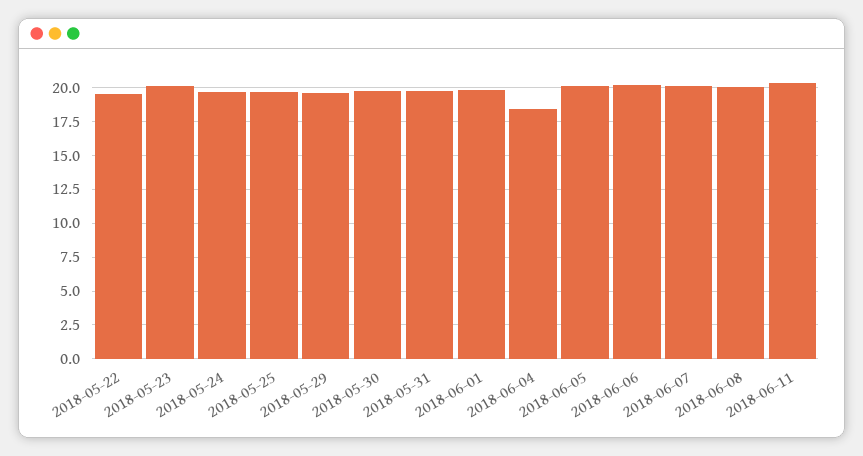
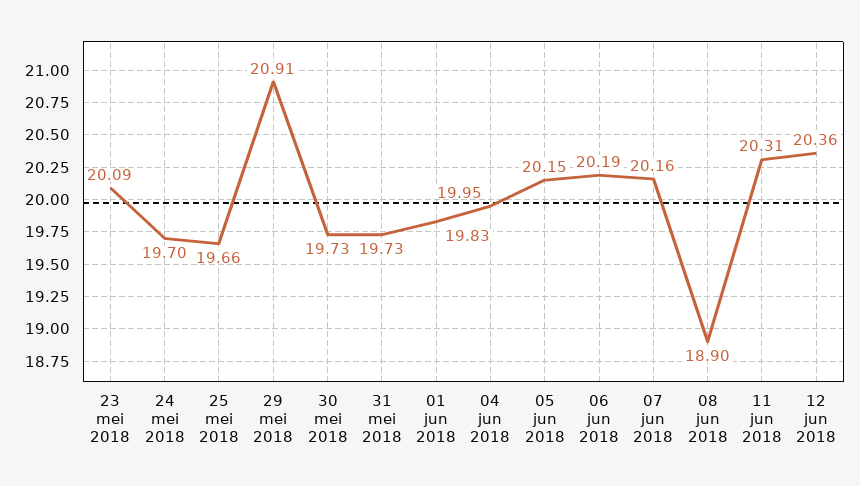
2018-05-22: 19.5 -> none
2018-05-29: 19.5 -> 20.91
2018-06-04: 18.5 -> 19.95
2018-06-08: 20 -> 18.9
12 jun 2018: none -> 20.36

